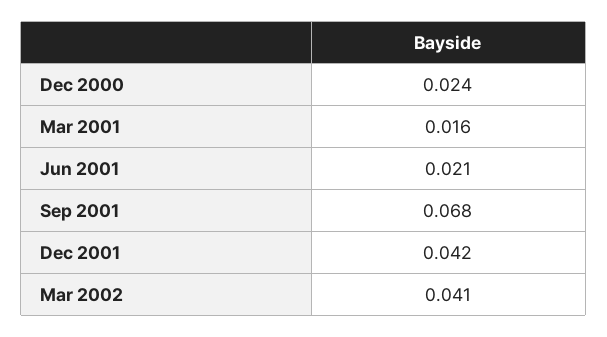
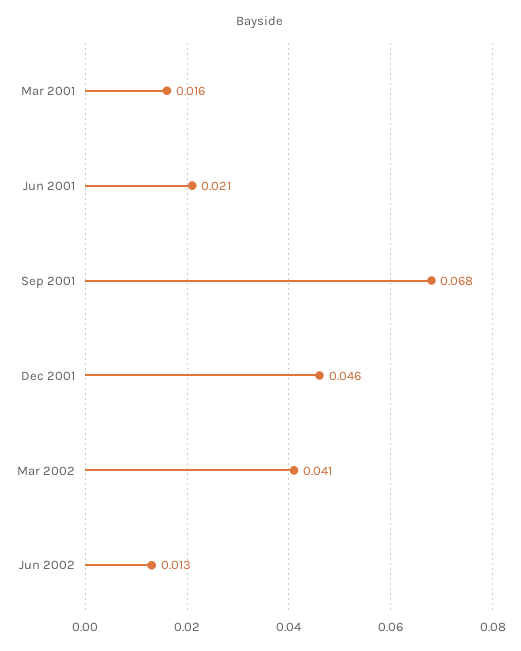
Dec 2000: 0.024 -> none
Dec 2001: 0.042 -> 0.046
Jun 2002: none -> 0.013

